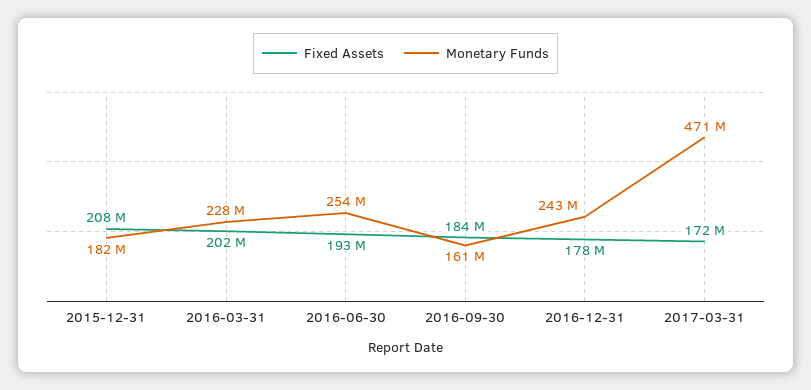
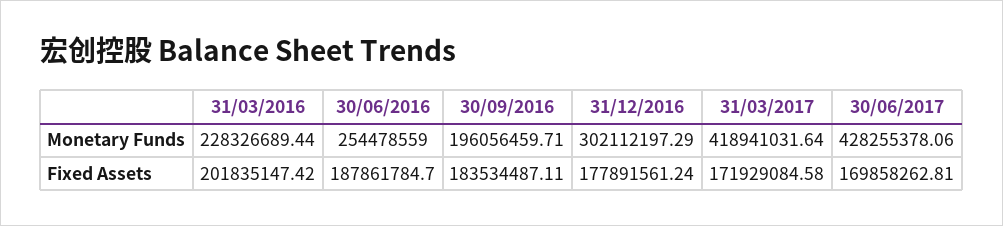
Fixed Assets, 2015-12-31: 208000000 -> none
Monetary Funds, 2015-12-31: 182000000 -> none
Fixed Assets, 2016-06-30: 193000000 -> 187861784.7
Monetary Funds, 2016-09-30: 161000000 -> 196056459.71
Monetary Funds, 2016-12-31: 243000000 -> 302112197.29
Monetary Funds, 2017-03-31: 471000000 -> 418941031.64
Monetary Funds, 30/06/2017: none -> 428255378.06
Fixed Assets, 30/06/2017: none -> 169858262.81

